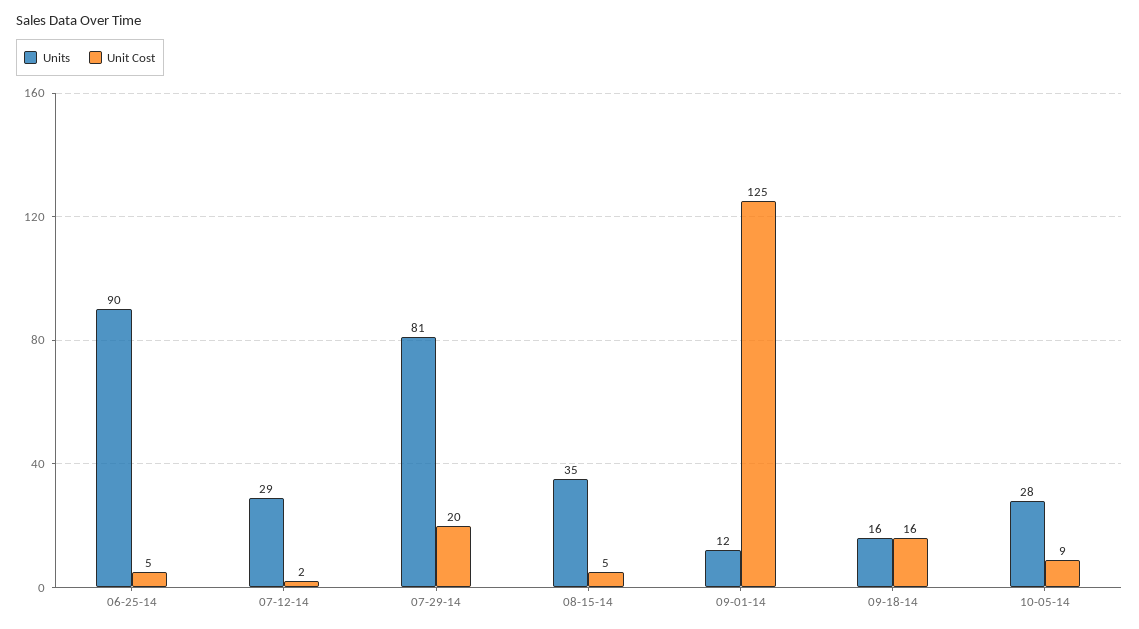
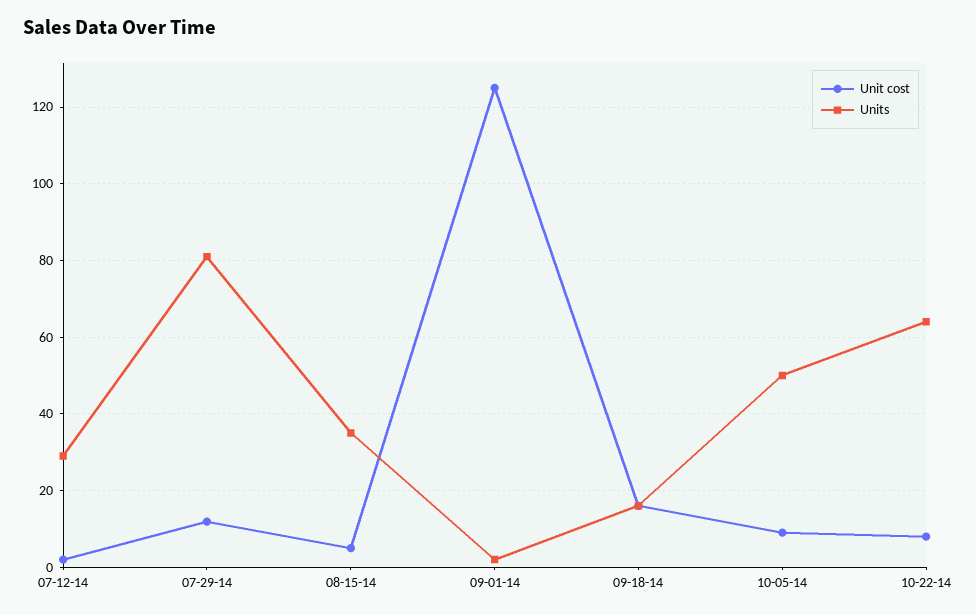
Units, 06-25-14: 90 -> none
Unit Cost, 06-25-14: 5 -> none
Unit Cost, 07-29-14: 20 -> 12
Units, 09-01-14: 12 -> 2
Units, 10-05-14: 28 -> 50
Unit Cost, 10-22-14: none -> 8
Units, 10-22-14: none -> 64

